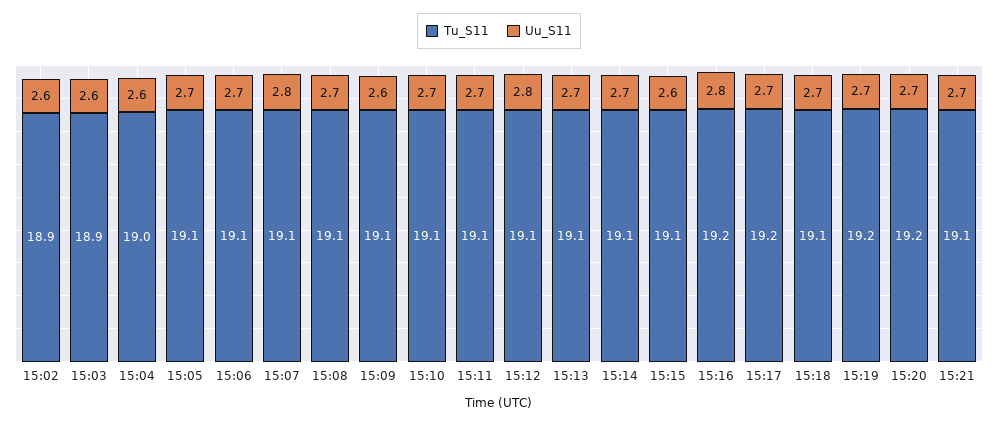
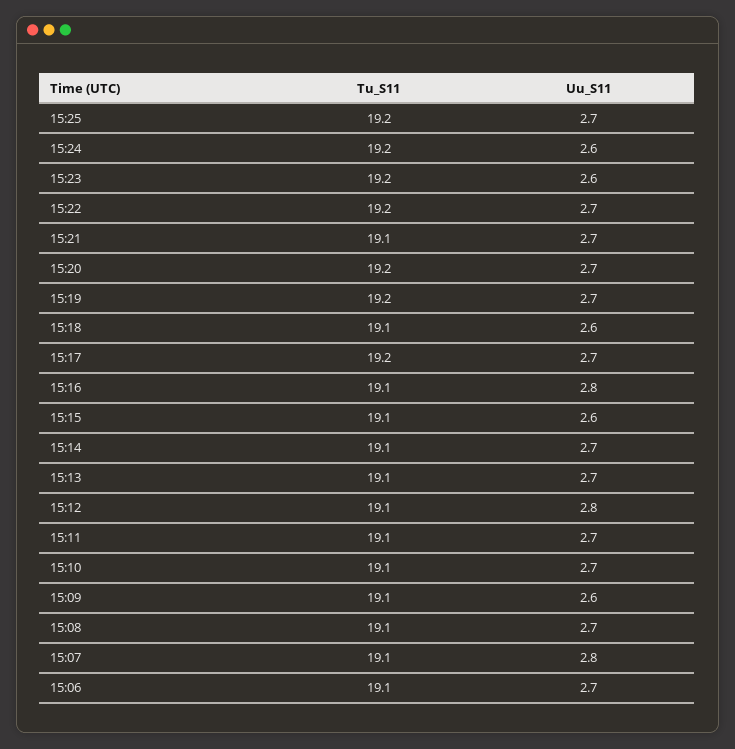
Tu_S11, 15:02: 18.9 -> none
Uu_S11, 15:02: 2.6 -> none
Tu_S11, 15:03: 18.9 -> none
Uu_S11, 15:03: 2.6 -> none
Tu_S11, 15:04: 19 -> none
Uu_S11, 15:04: 2.6 -> none
Tu_S11, 15:05: 19.1 -> none
Uu_S11, 15:05: 2.7 -> none
Tu_S11, 15:16: 19.2 -> 19.1
Uu_S11, 15:18: 2.7 -> 2.6
Tu_S11, 15:25: none -> 19.2
Uu_S11, 15:25: none -> 2.7
Tu_S11, 15:24: none -> 19.2
Uu_S11, 15:24: none -> 2.6
Tu_S11, 15:23: none -> 19.2
Uu_S11, 15:23: none -> 2.6
Tu_S11, 15:22: none -> 19.2
Uu_S11, 15:22: none -> 2.7

